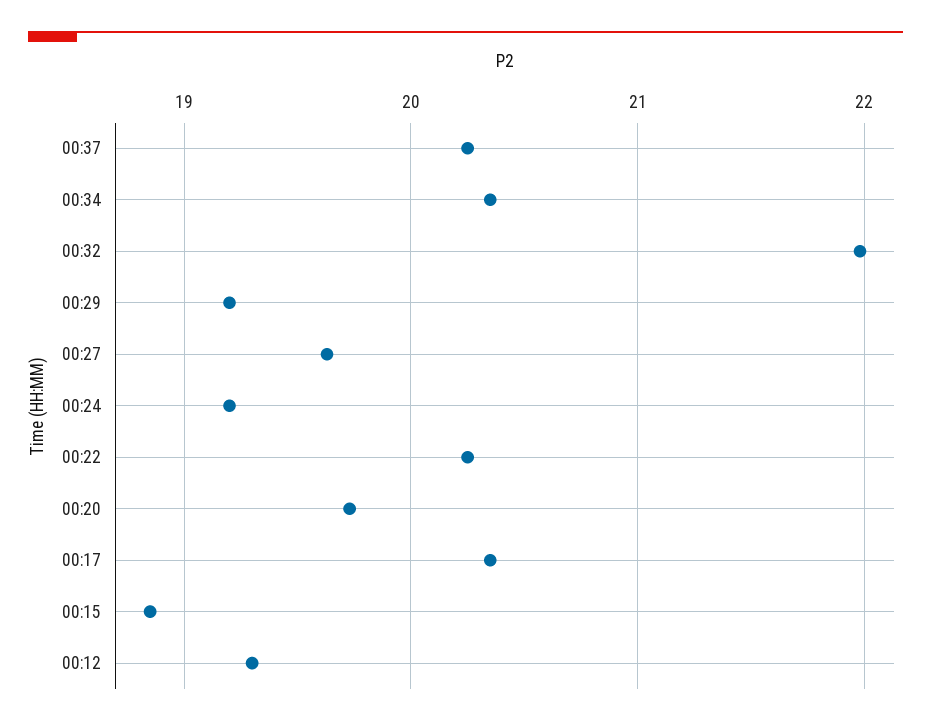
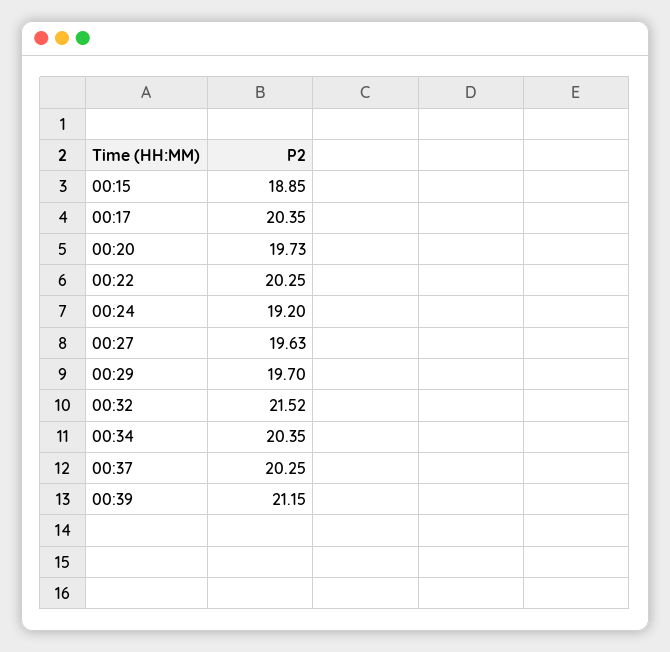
00:32: 22 -> 21.52
00:29: 19.2 -> 19.7
00:12: 19.3 -> none
00:39: none -> 21.15

